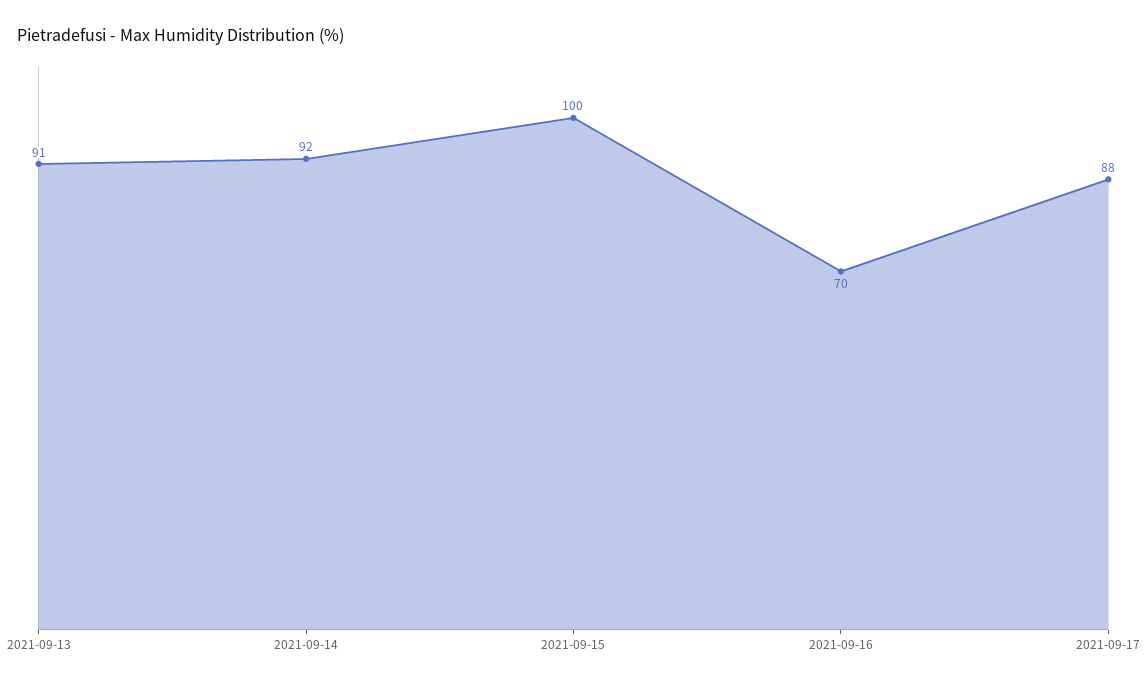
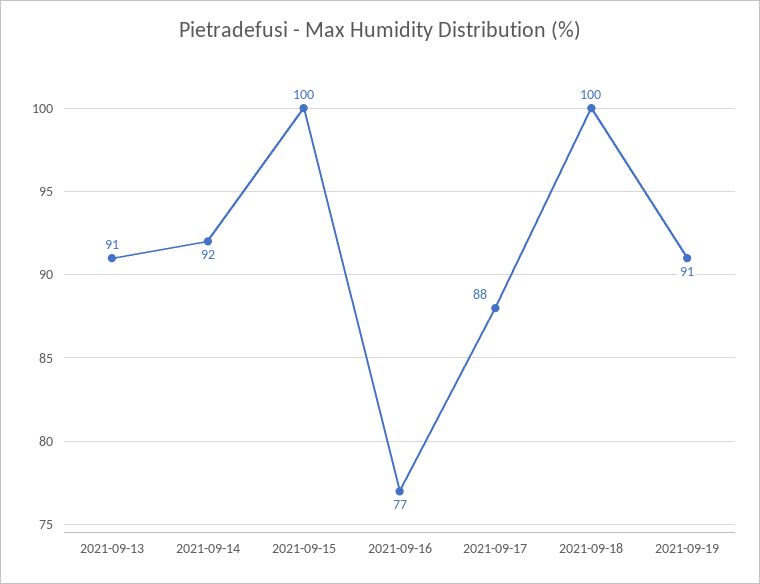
2021-09-16: 70 -> 77
2021-09-18: none -> 100
2021-09-19: none -> 91

